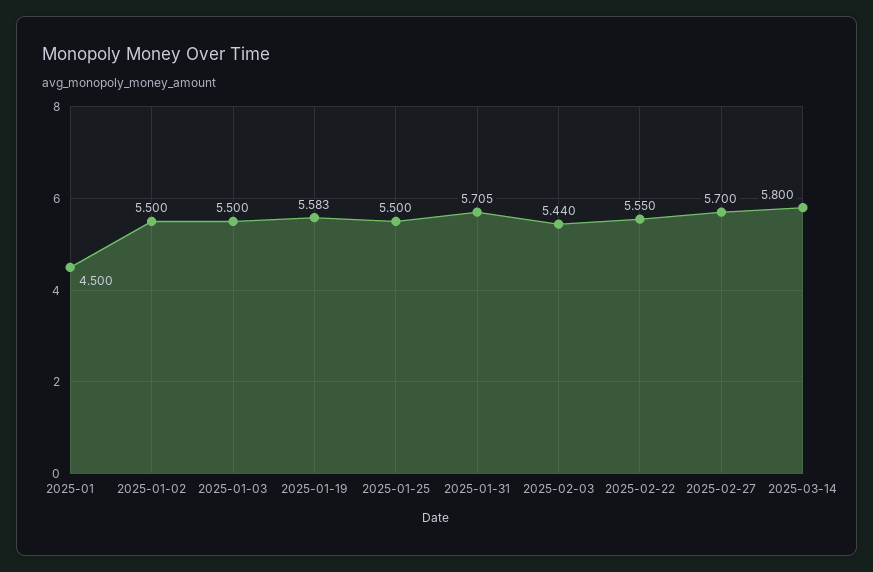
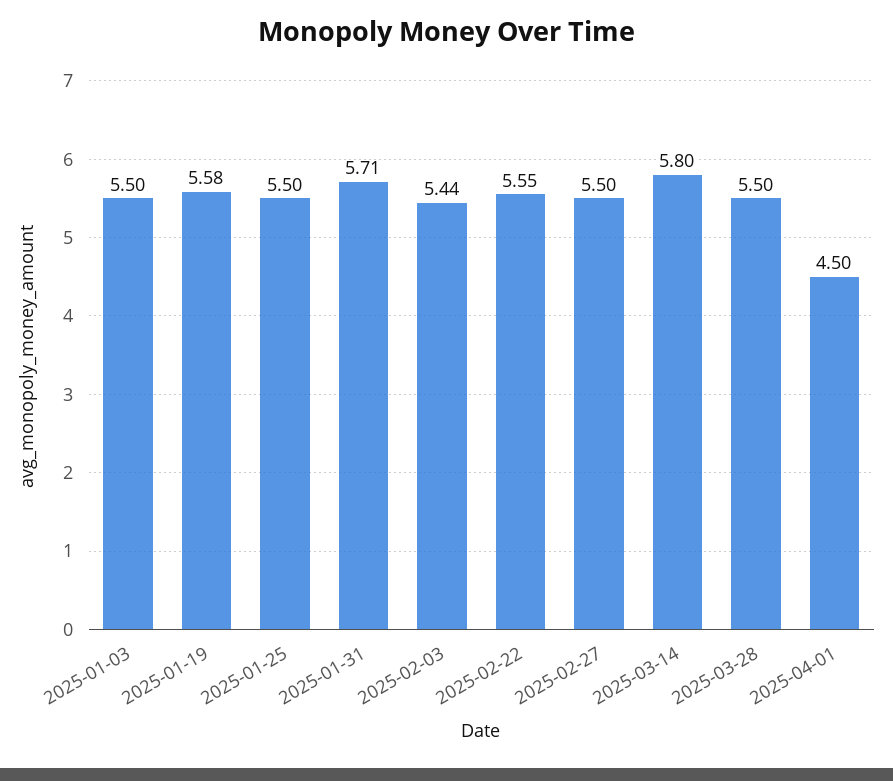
2025-01: 4.5 -> none
2025-01-02: 5.5 -> none
2025-02-27: 5.7 -> 5.5
2025-03-28: none -> 5.5
2025-04-01: none -> 4.5

